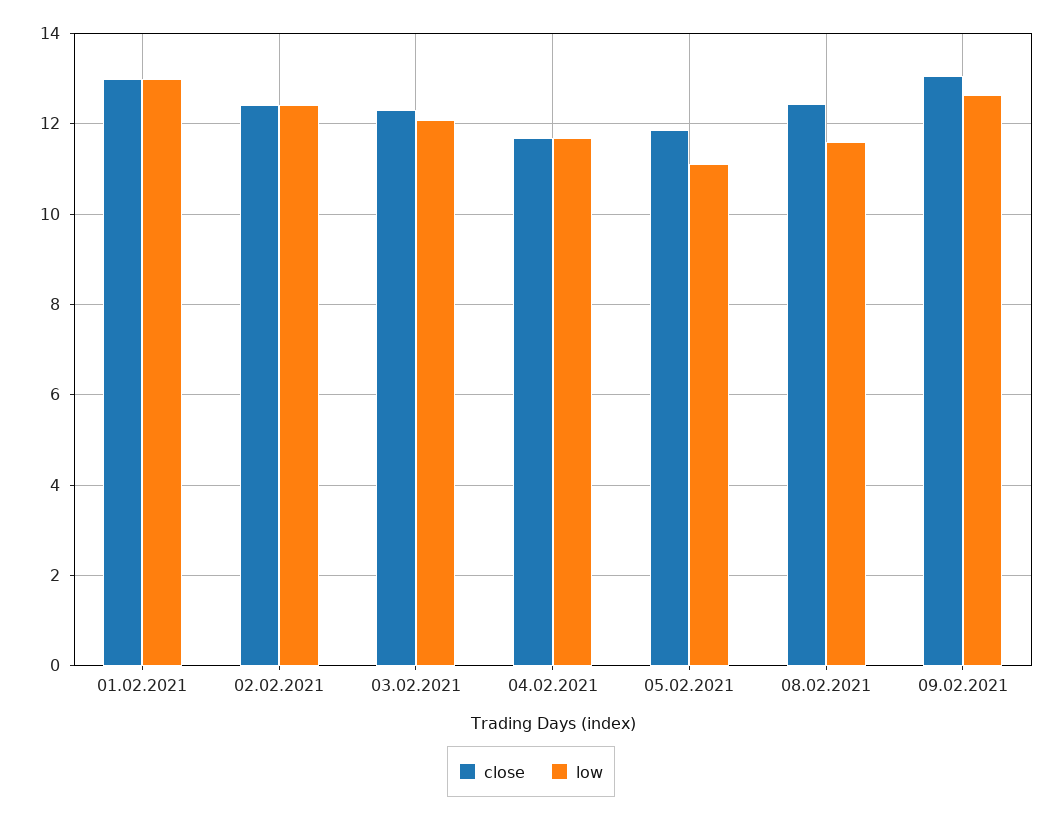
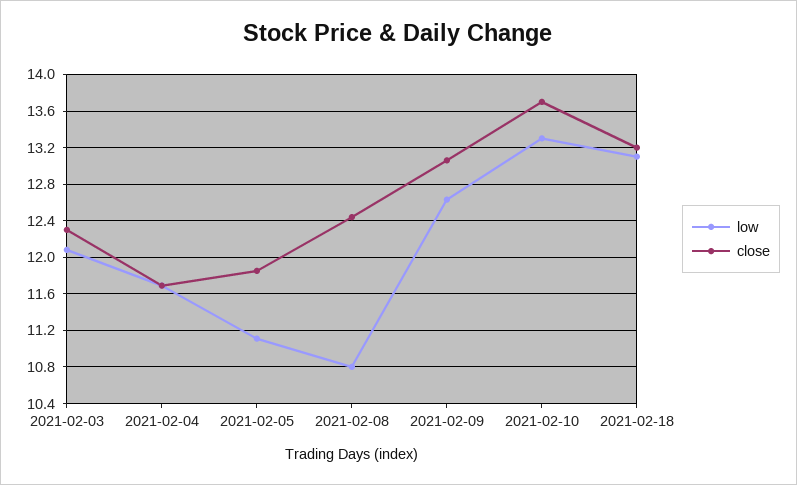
close, 01.02.2021: 13 -> none
low, 01.02.2021: 13 -> none
close, 02.02.2021: 12.4 -> none
low, 02.02.2021: 12.4 -> none
low, 08.02.2021: 11.6 -> 10.8
low, 2021-02-10: none -> 13.3
close, 2021-02-10: none -> 13.7
low, 2021-02-18: none -> 13.1
close, 2021-02-18: none -> 13.2

